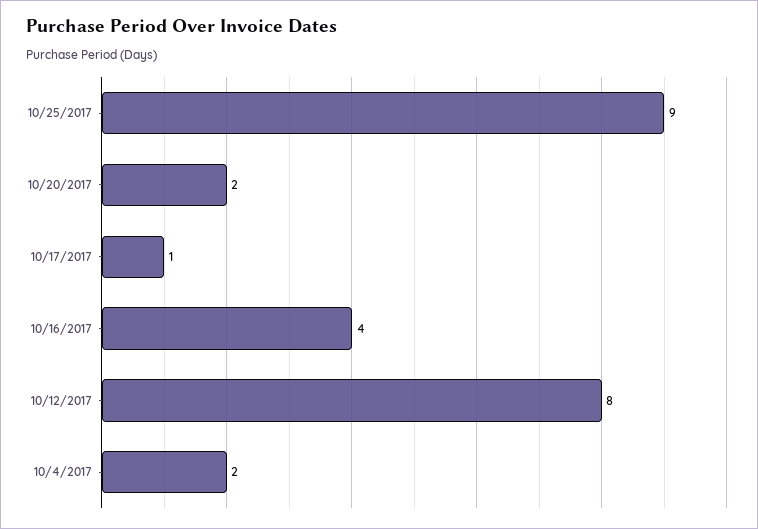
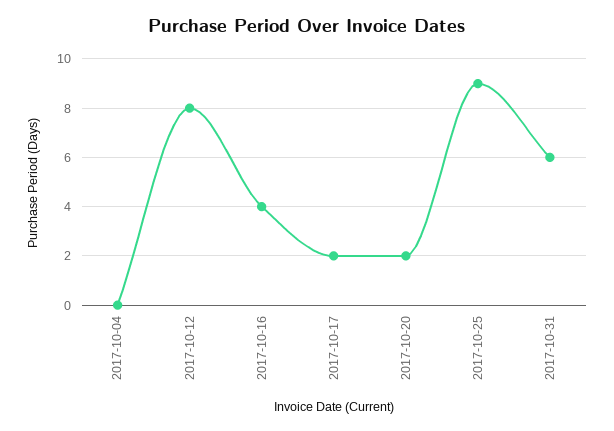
10/17/2017: 1 -> 2
10/4/2017: 2 -> 0
2017-10-31: none -> 6

